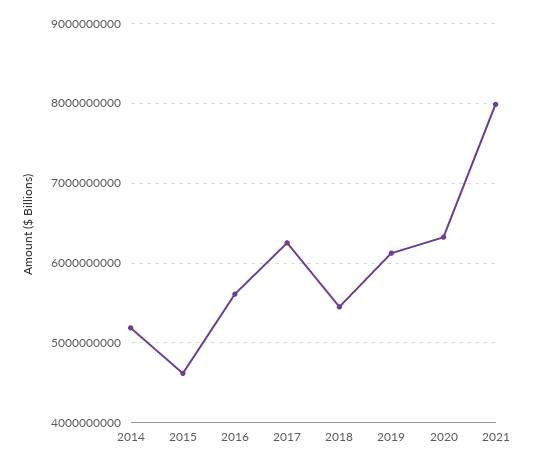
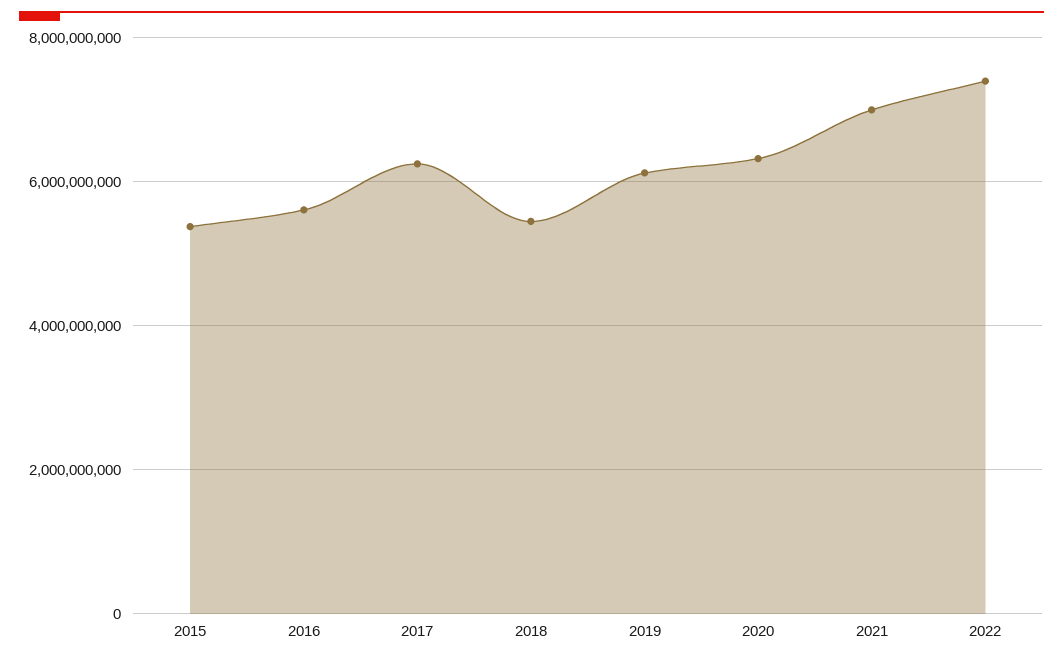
2014: 5200000000 -> none
2015: 4600000000 -> 5400000000
2021: 8000000000 -> 7000000000
2022: none -> 7400000000

